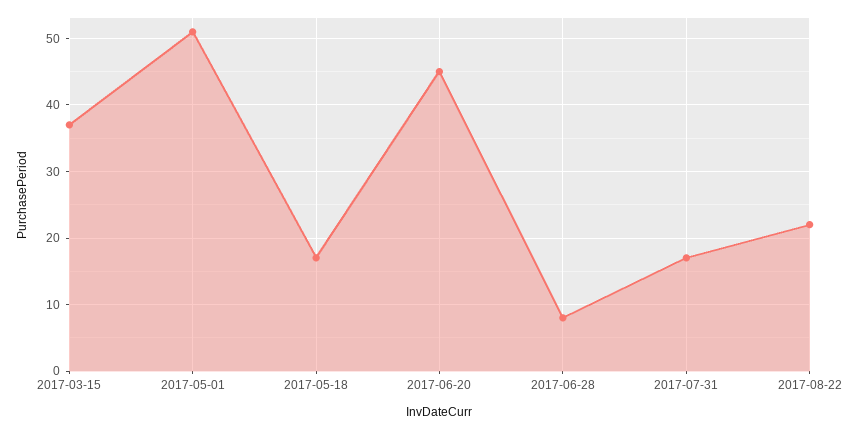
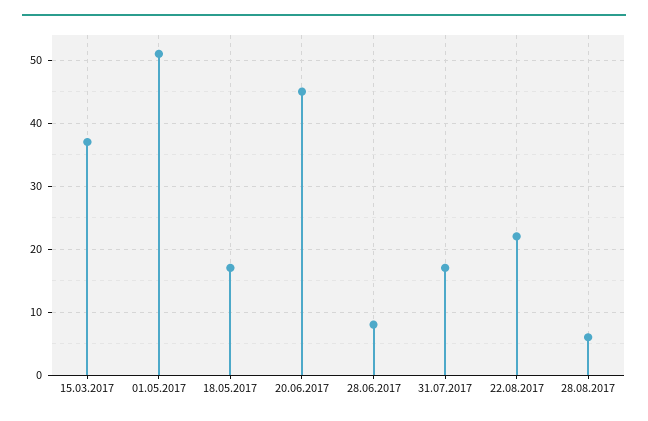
28.08.2017: none -> 6

